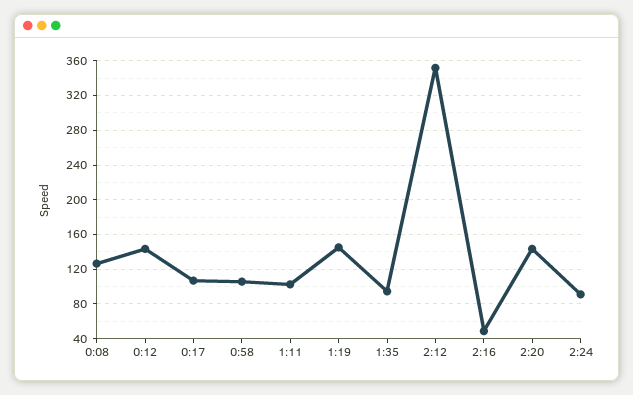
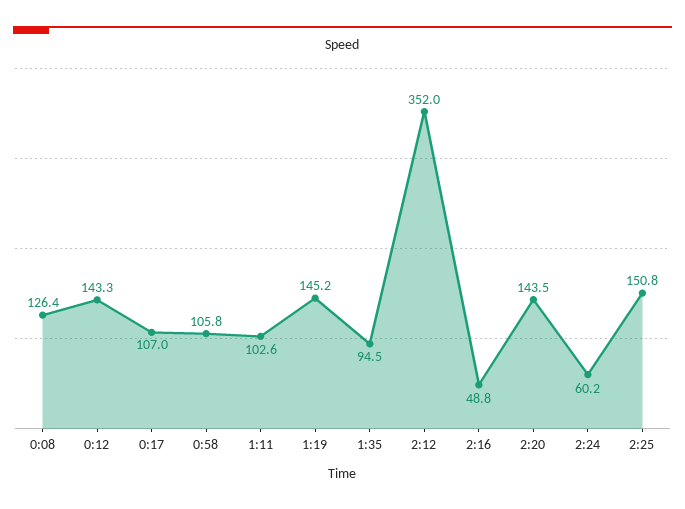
2:24: 90 -> 60.2
2:25: none -> 150.8

